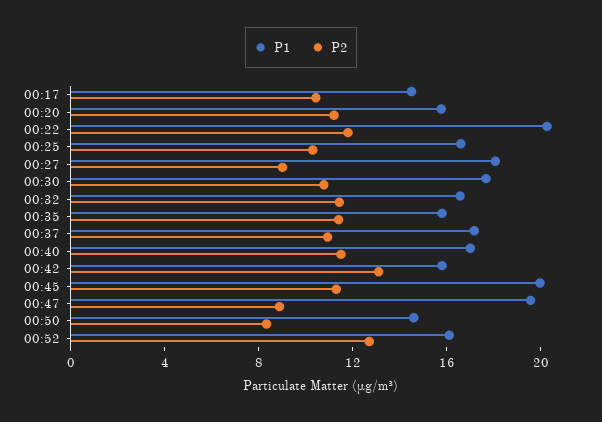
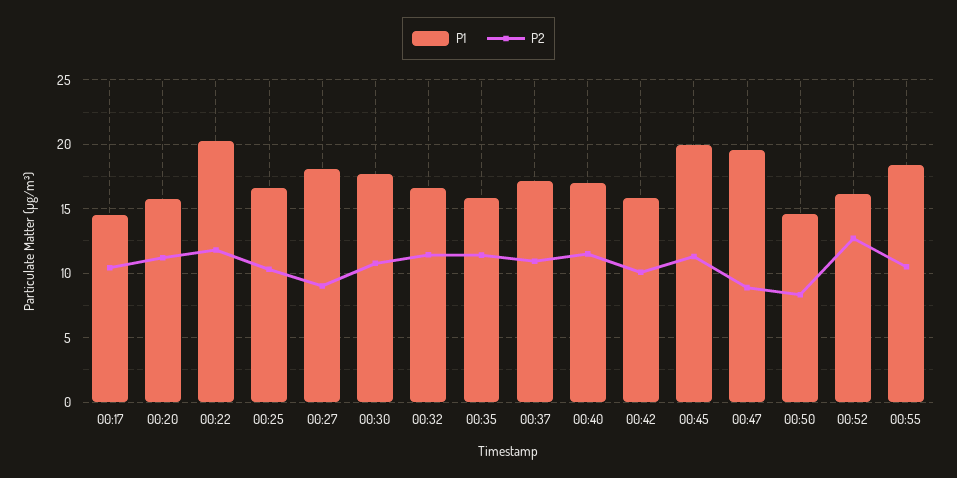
P2, 00:42: 13 -> 10
P1, 00:55: none -> 18.5
P2, 00:55: none -> 10.5

